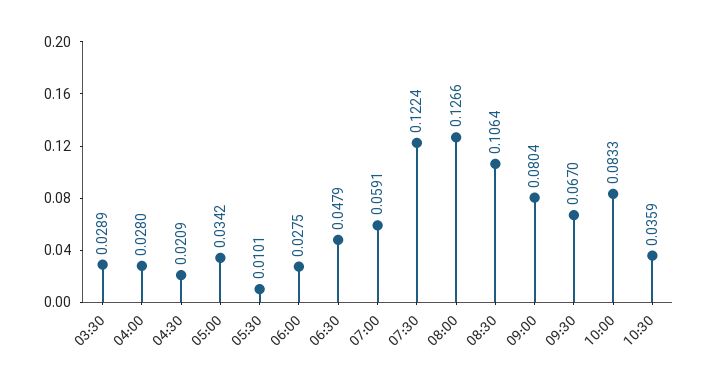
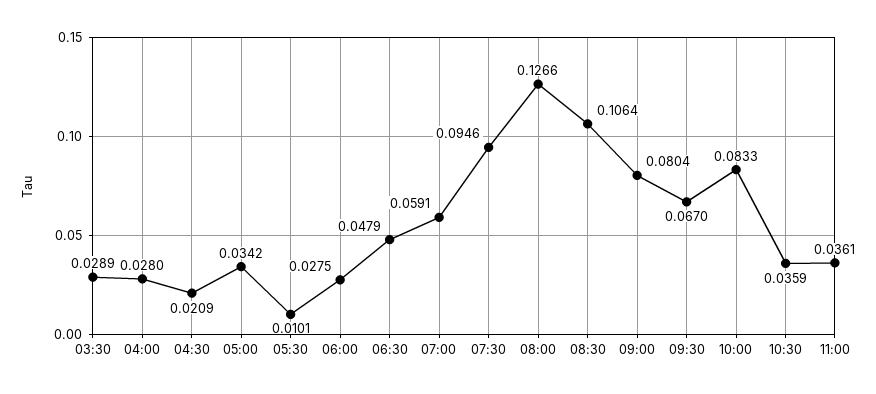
07:30: 0.1224 -> 0.0946
11:00: none -> 0.0361

